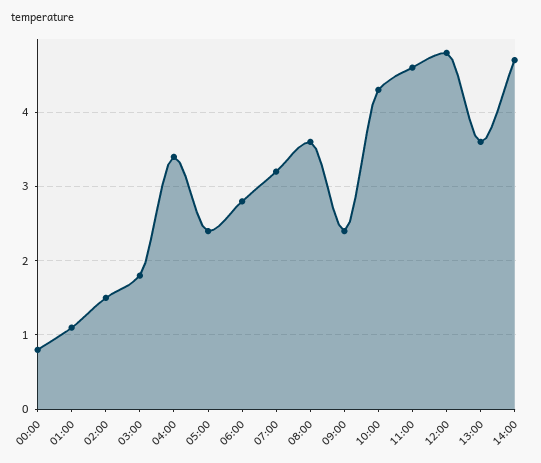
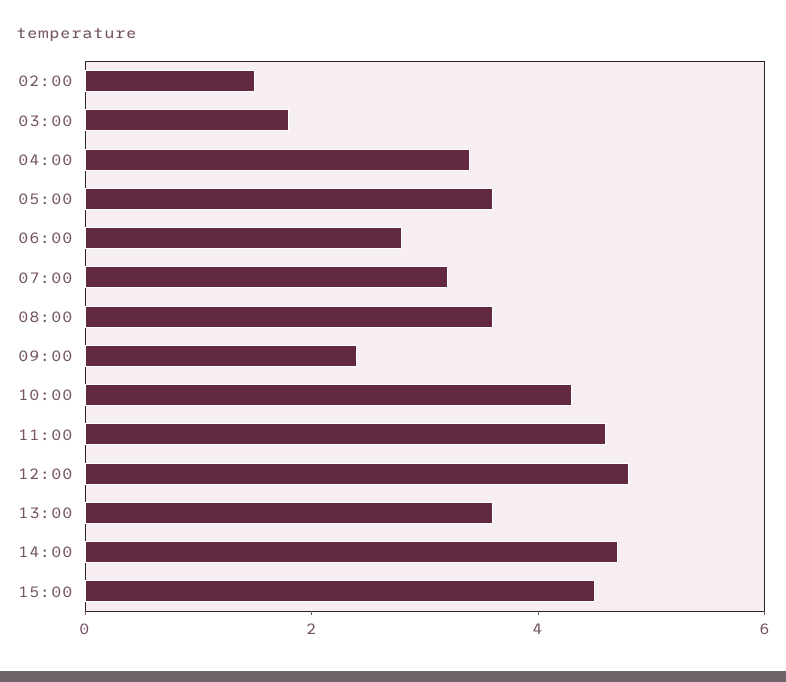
00:00: 0.8 -> none
01:00: 1.1 -> none
05:00: 2.4 -> 3.5
15:00: none -> 4.5

